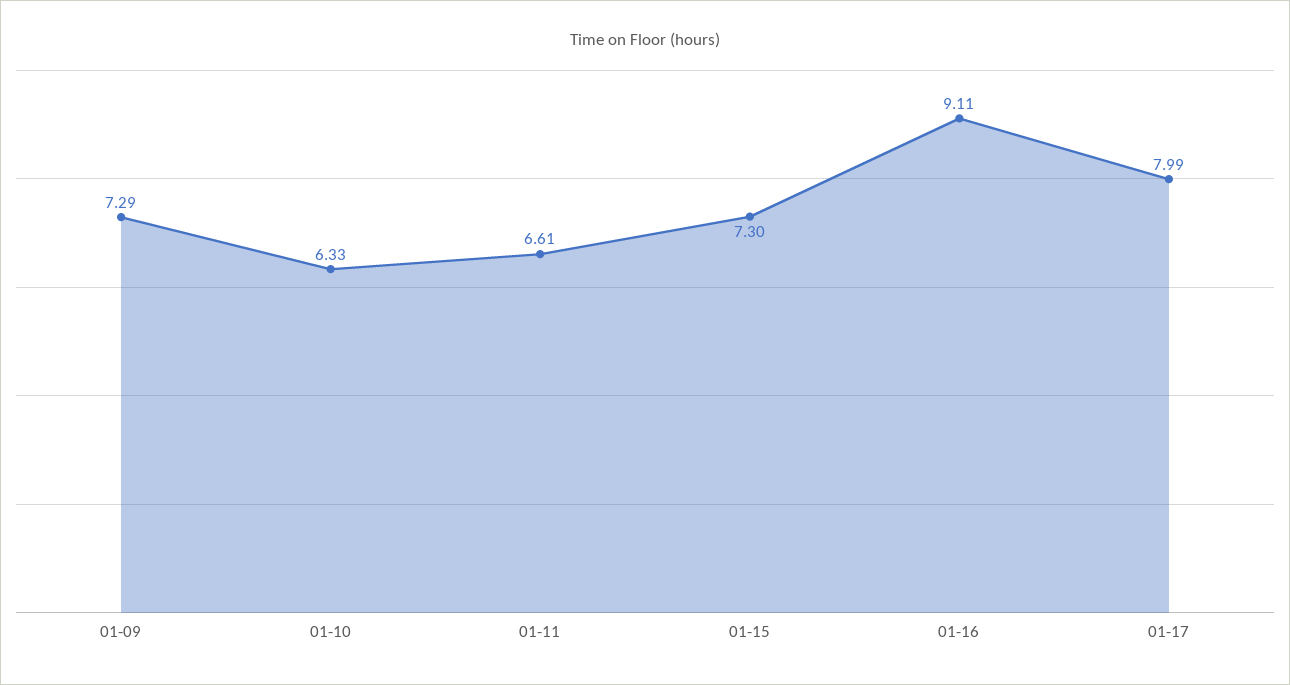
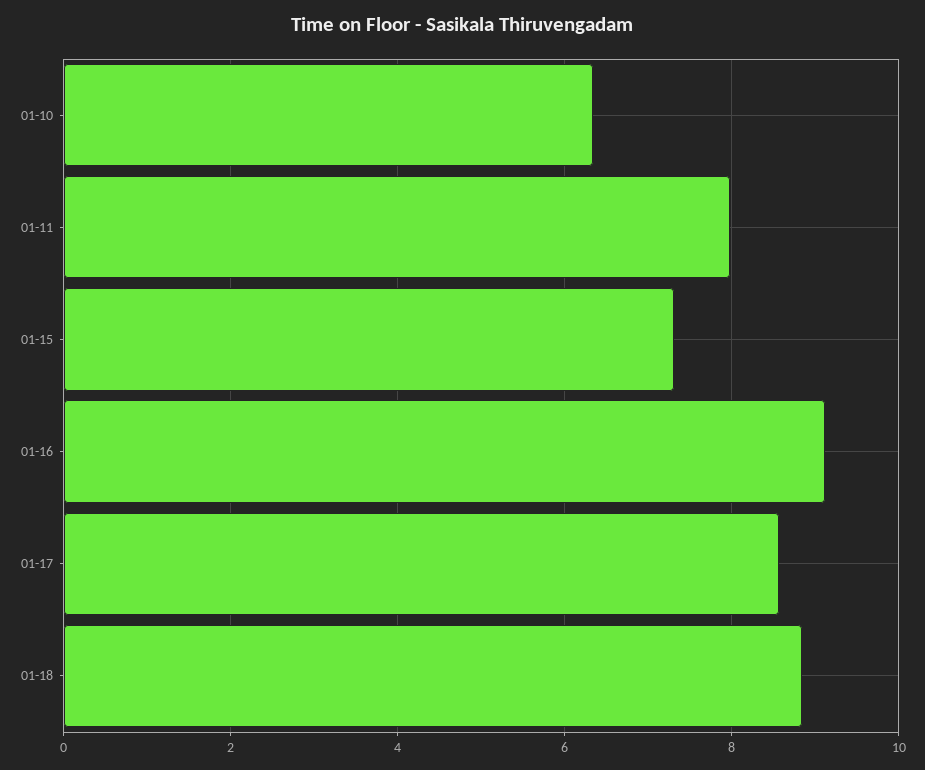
01-09: 7.29 -> none
01-11: 6.61 -> 8
01-17: 7.99 -> 8.6
01-18: none -> 8.8

